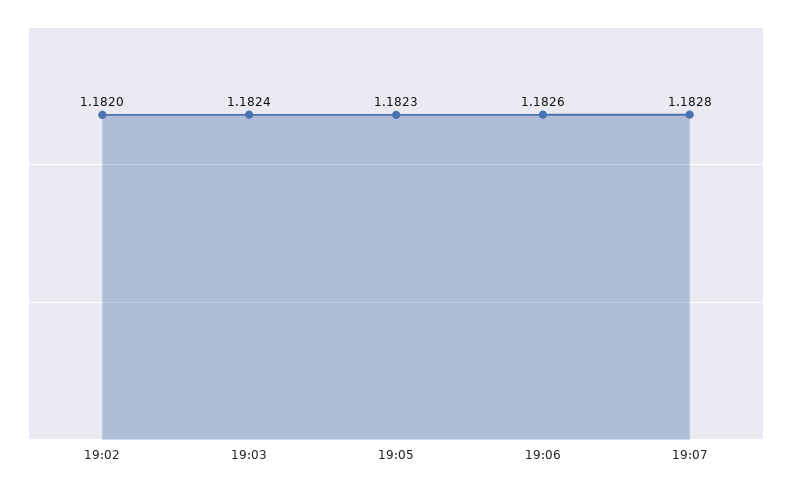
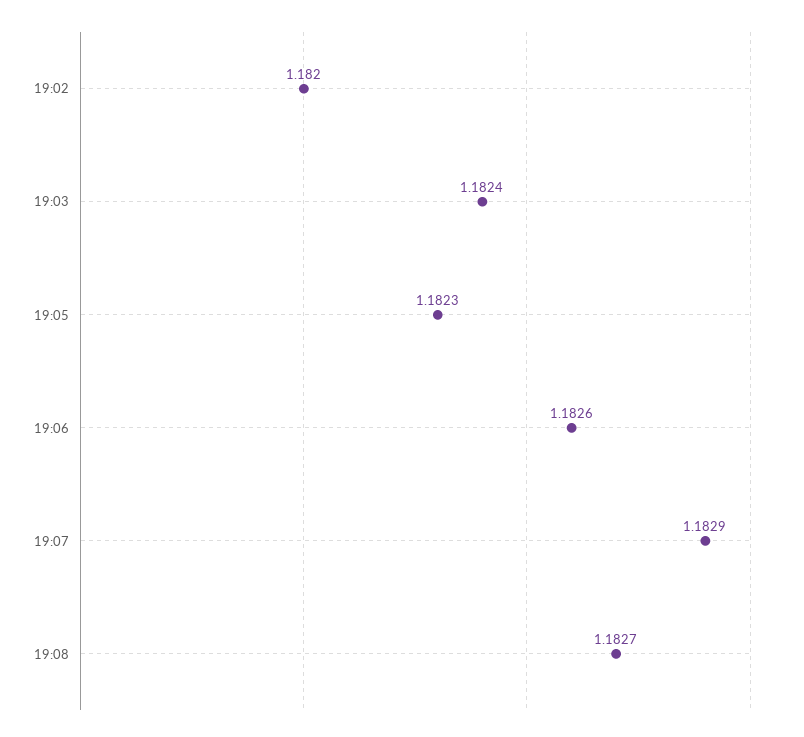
19:07: 1.1828 -> 1.1829
19:08: none -> 1.1827

